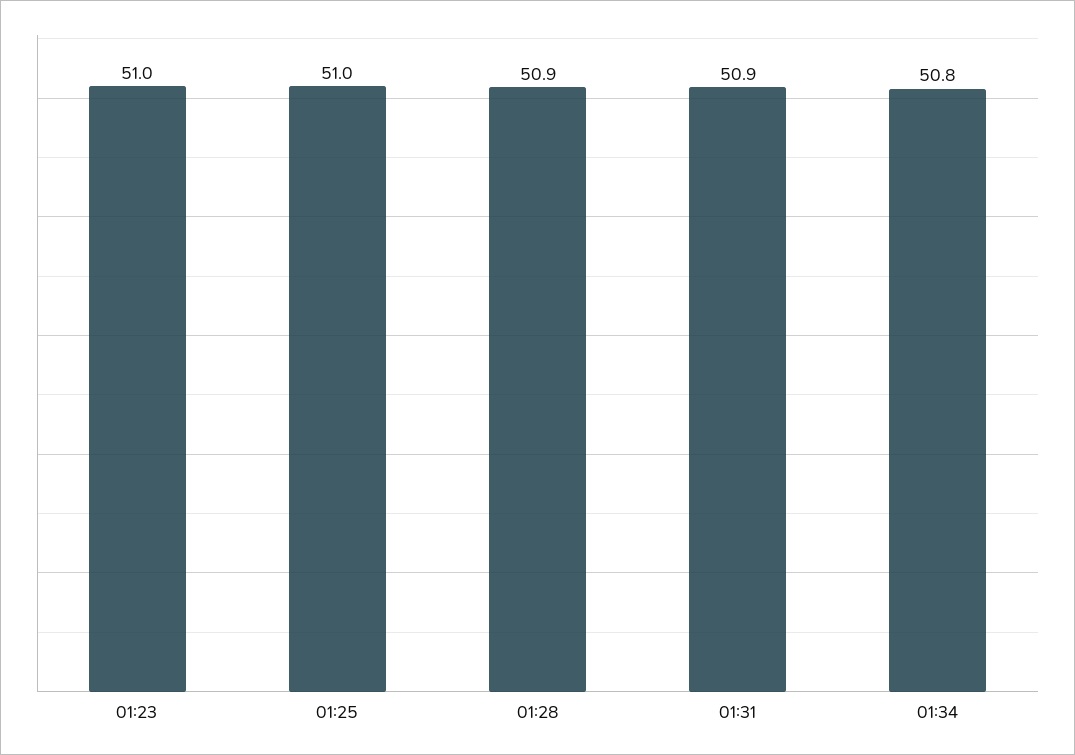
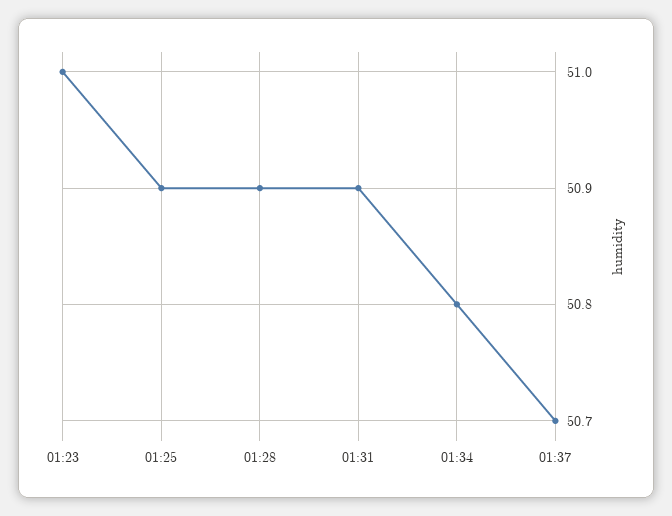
01:25: 51 -> 50.9
01:37: none -> 50.7

